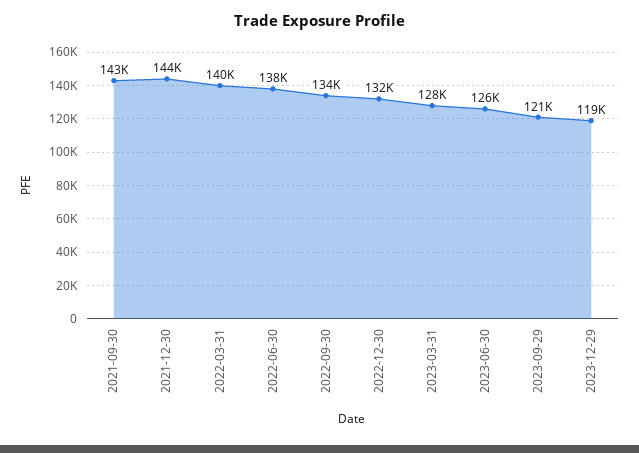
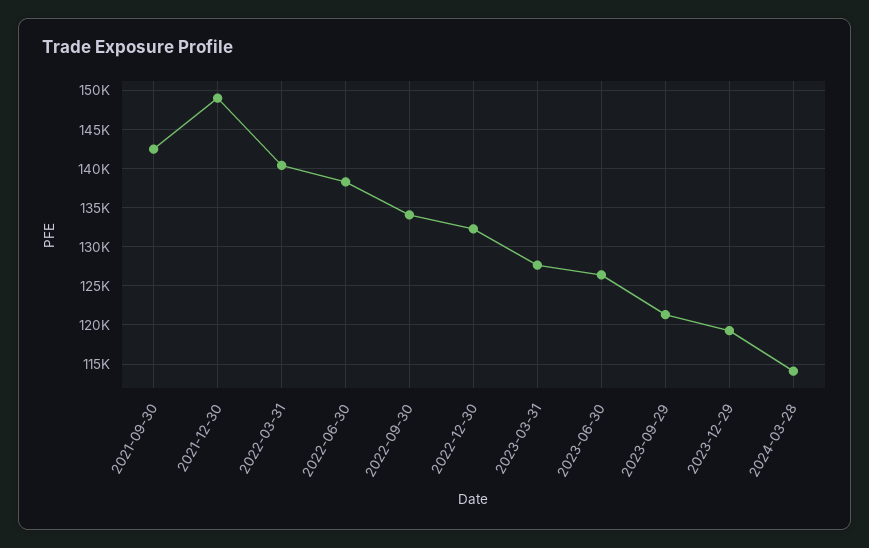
2021-12-30: 144000 -> 149000
2024-03-28: none -> 114000

